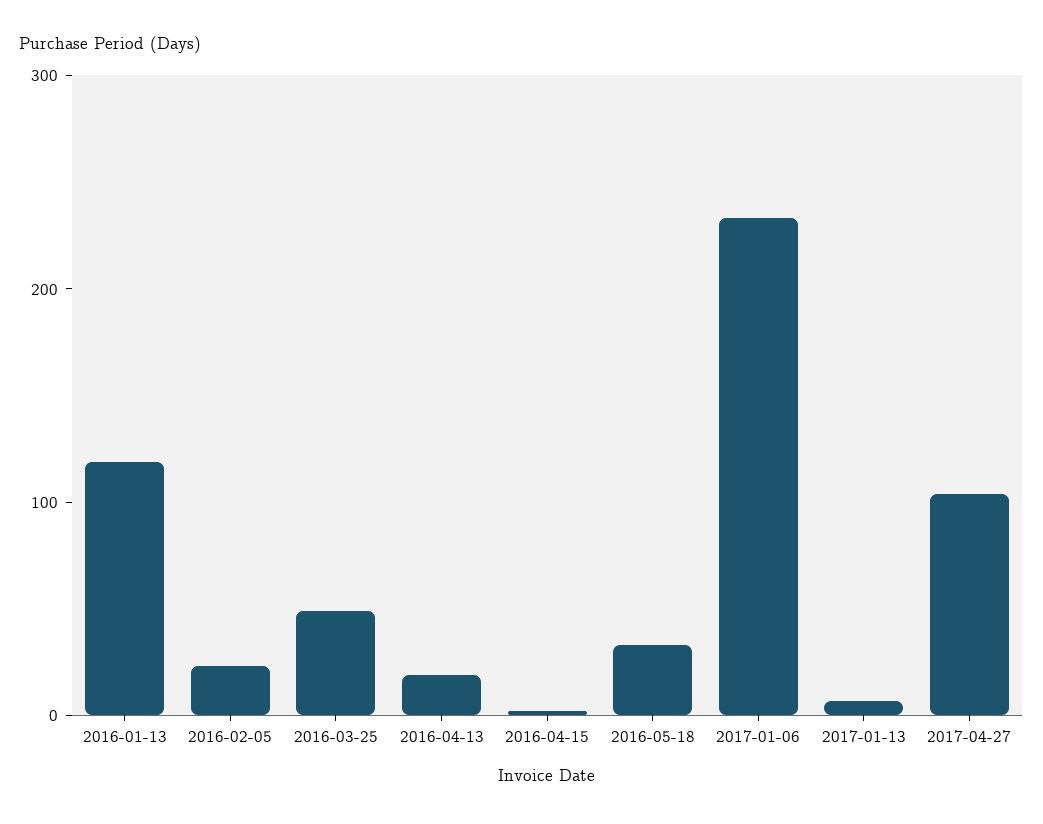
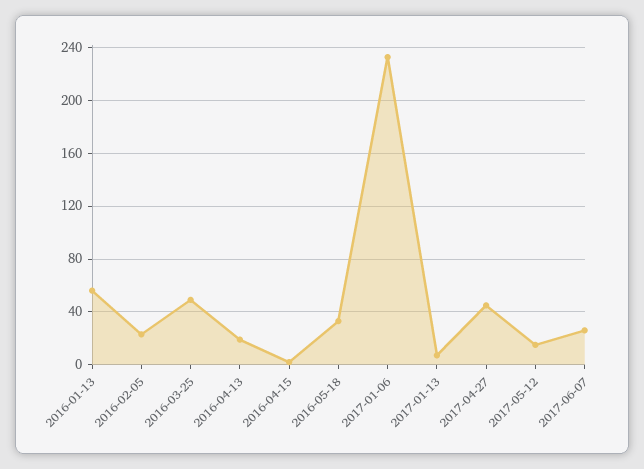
2016-01-13: 120 -> 55
2017-04-27: 100 -> 45
2017-05-12: none -> 15
2017-06-07: none -> 25

